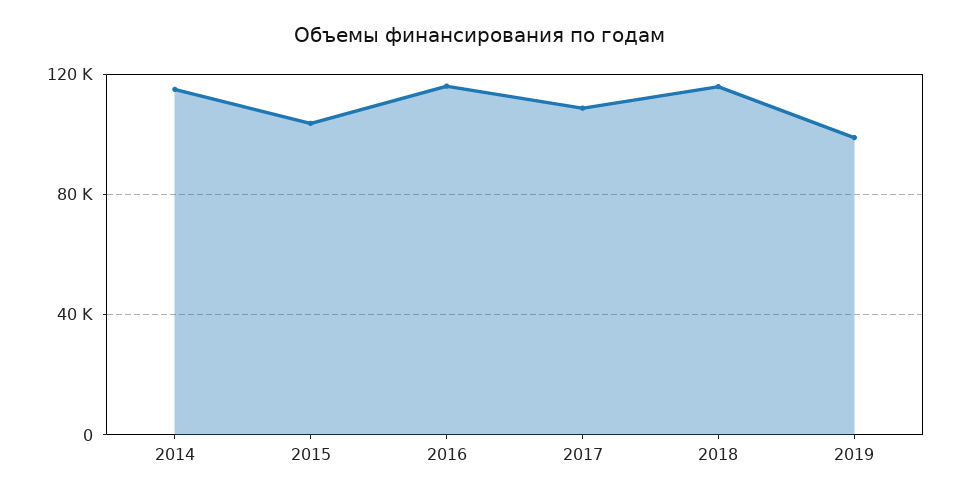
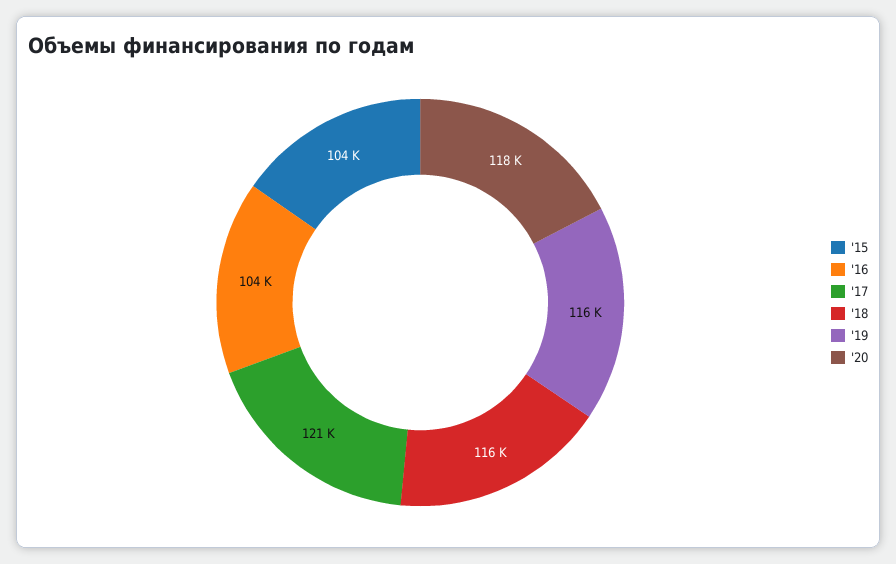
2014: 115000 -> none
2016: 115000 -> 104000
2017: 110000 -> 121000
2019: 100000 -> 116000
'20: none -> 118000

